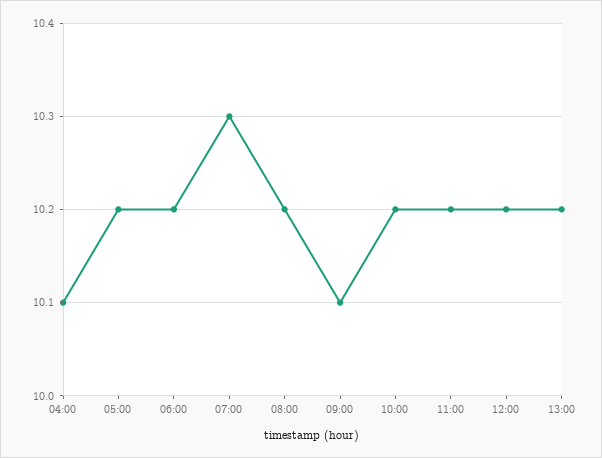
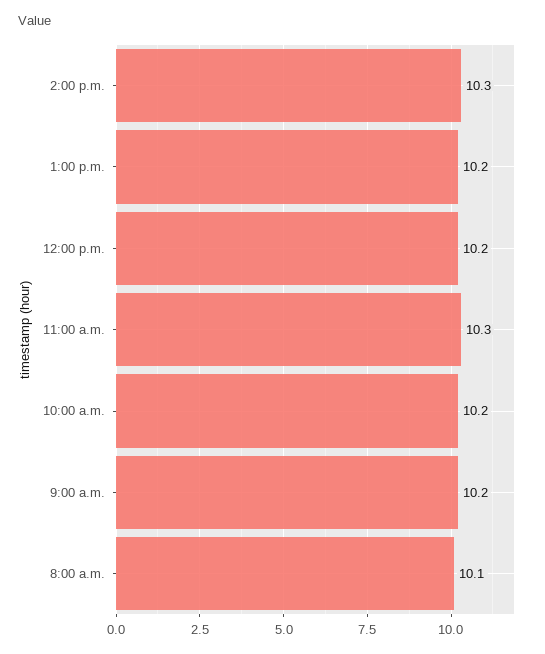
04:00: 10.1 -> none
05:00: 10.2 -> none
06:00: 10.2 -> none
07:00: 10.3 -> none
08:00: 10.2 -> 10.1
09:00: 10.1 -> 10.2
11:00: 10.2 -> 10.3
2:00 p.m.: none -> 10.3

